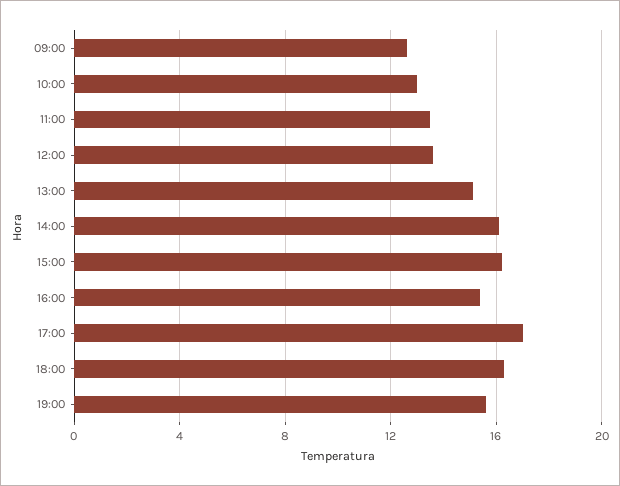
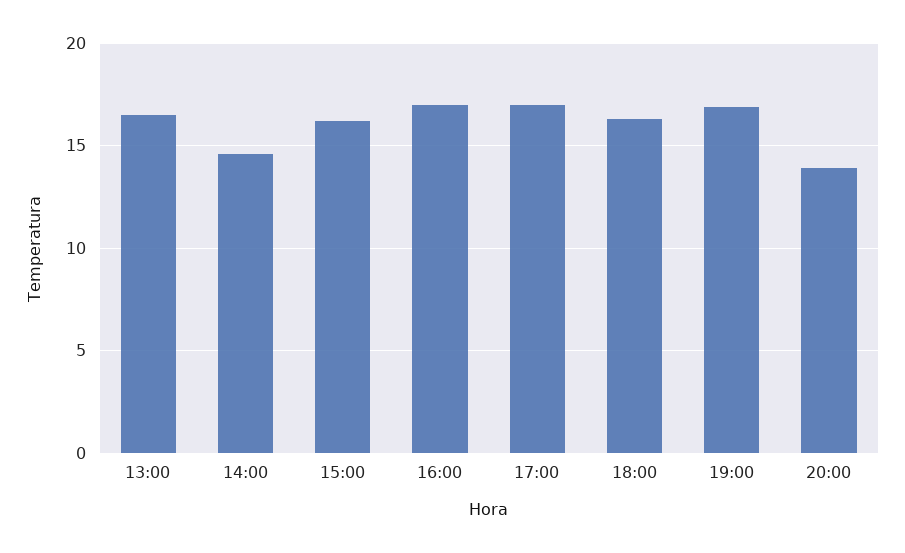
09:00: 12.5 -> none
10:00: 13 -> none
11:00: 13.5 -> none
12:00: 13.5 -> none
13:00: 15 -> 16.5
14:00: 16 -> 14.5
16:00: 15.5 -> 17
19:00: 15.5 -> 17
20:00: none -> 14

